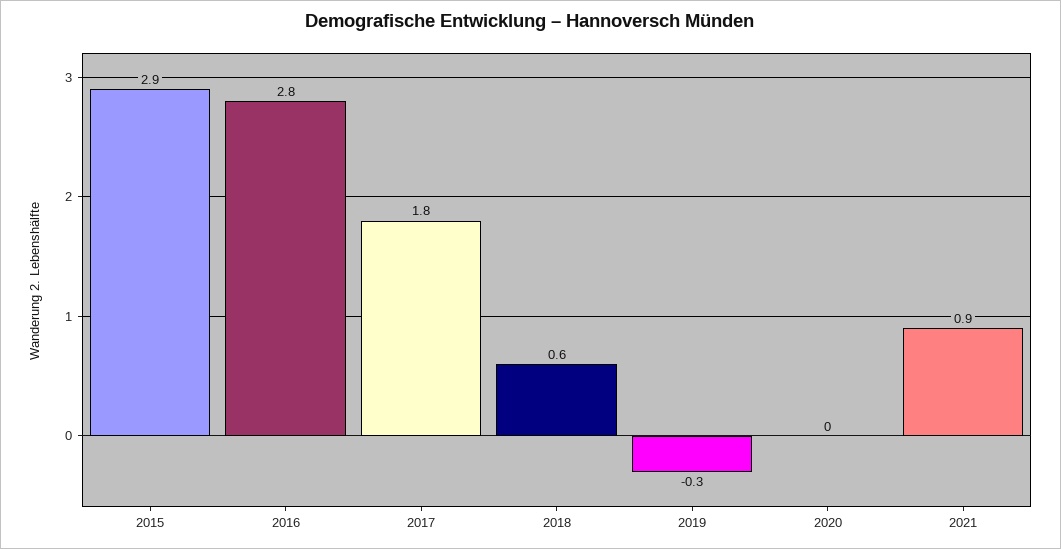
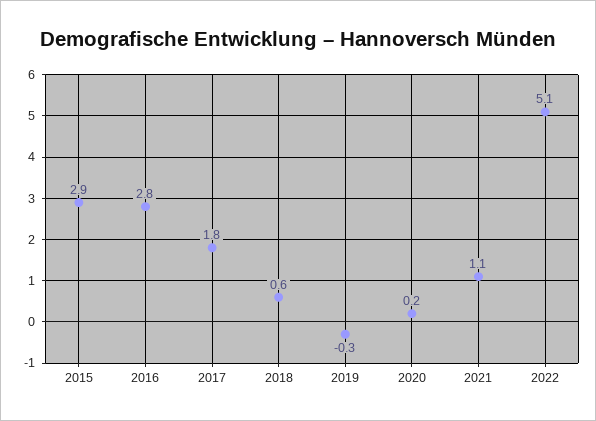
2020: 0 -> 0.2
2021: 0.9 -> 1.1
2022: none -> 5.1

